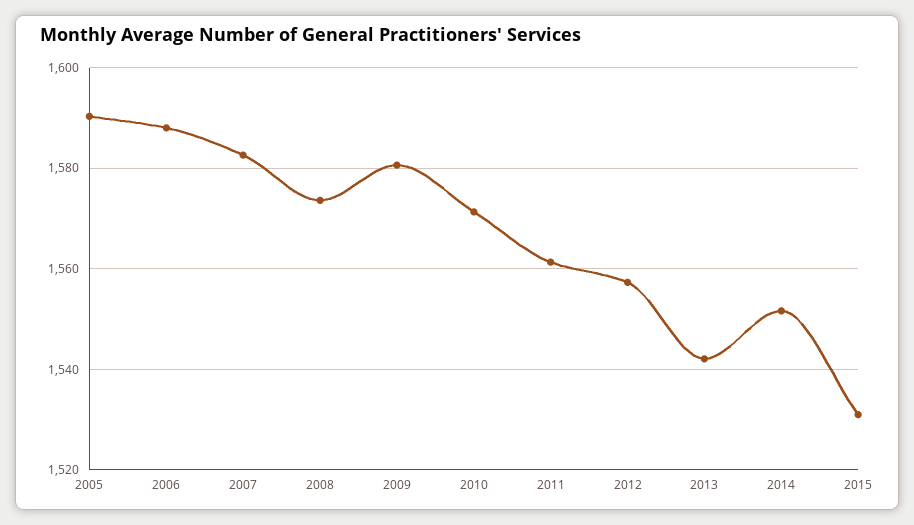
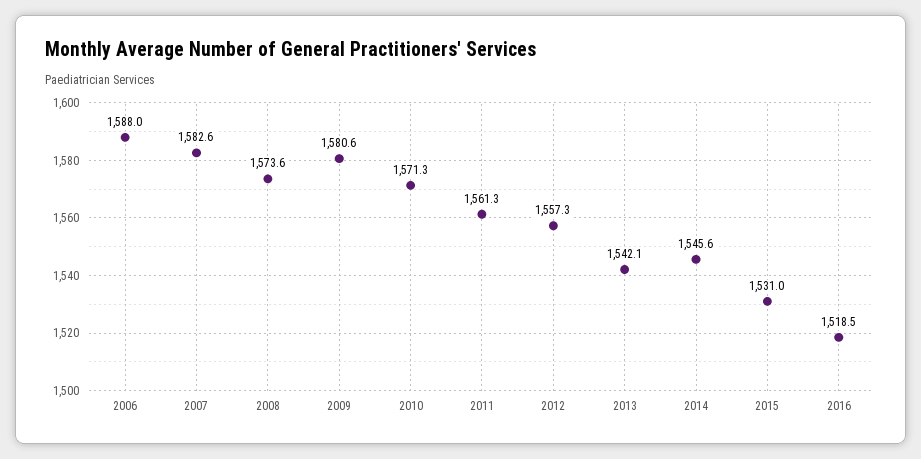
2005: 1590 -> none
2014: 1552 -> 1545.6
2016: none -> 1518.5

